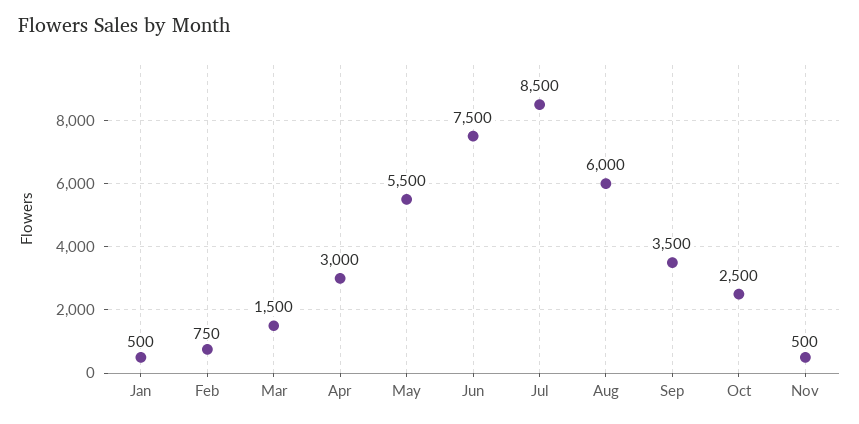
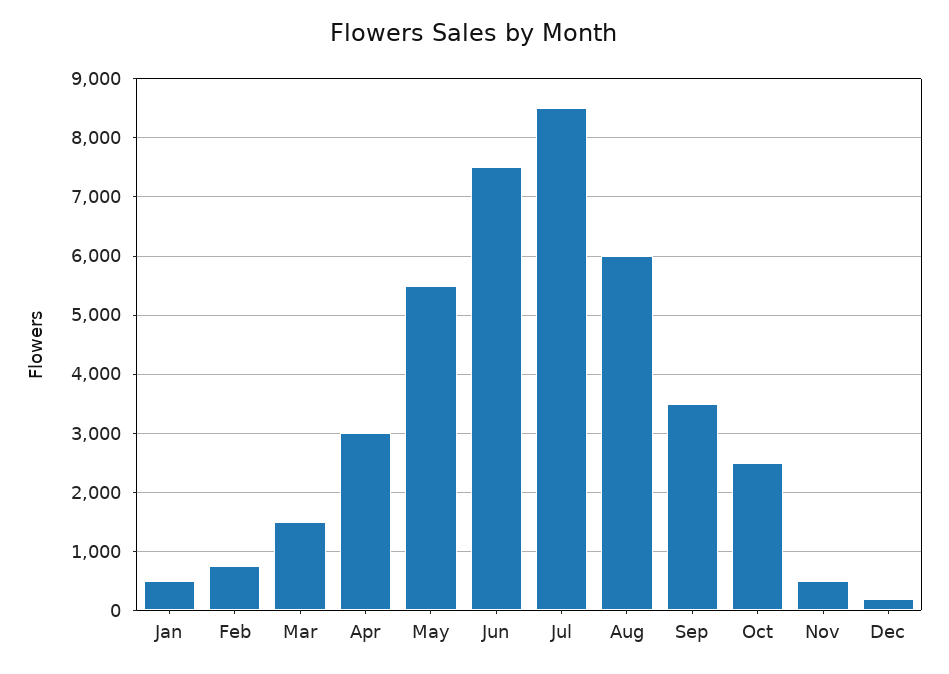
Dec: none -> 200

